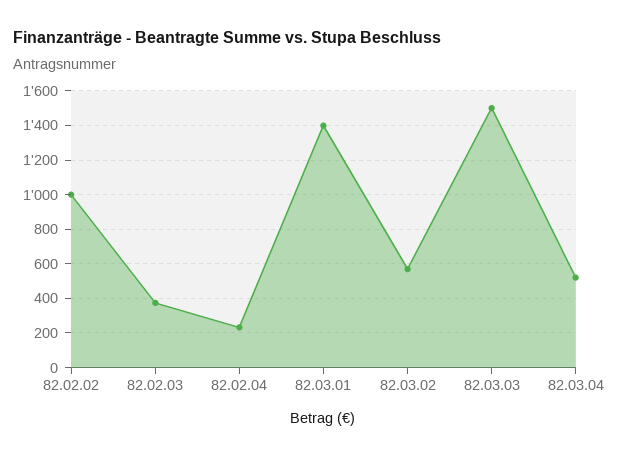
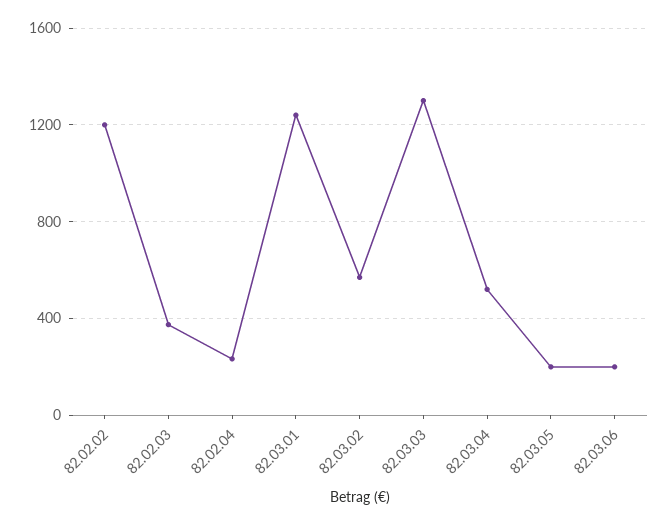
82.02.02: 1000 -> 1200
82.03.01: 1400 -> 1250
82.03.03: 1500 -> 1300
82.03.05: none -> 200
82.03.06: none -> 200

